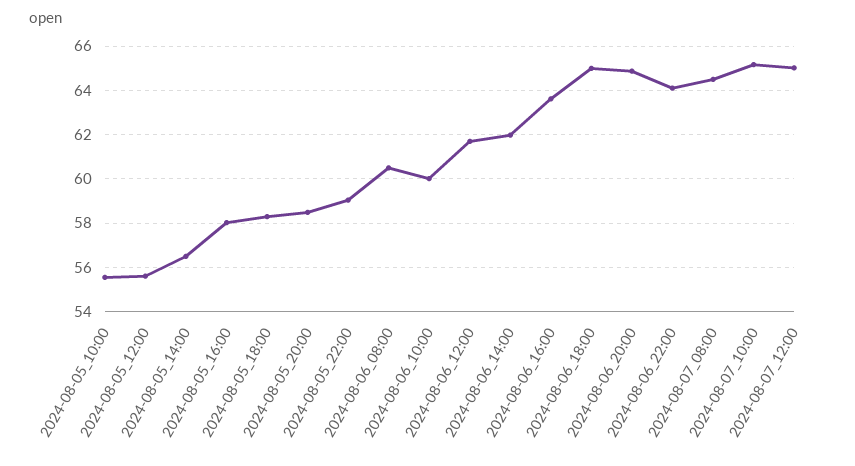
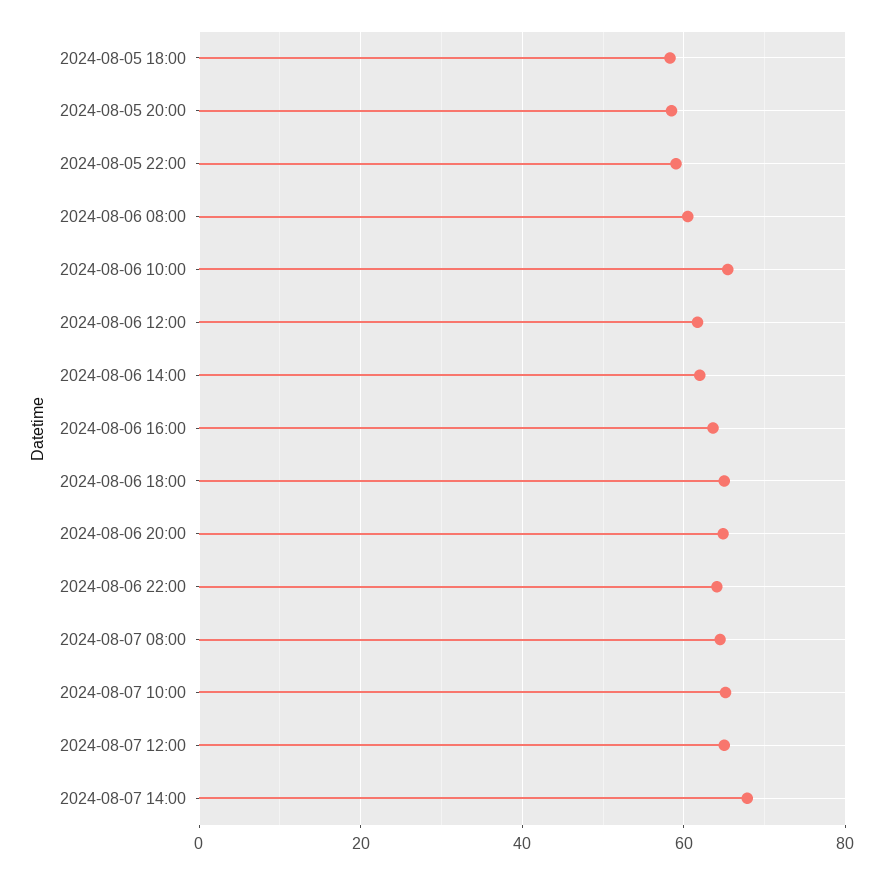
2024-08-05_10:00: 55.5 -> none
2024-08-05_12:00: 55.5 -> none
2024-08-05_14:00: 56.5 -> none
2024-08-05_16:00: 58 -> none
2024-08-06_10:00: 60 -> 66
2024-08-07 14:00: none -> 68

